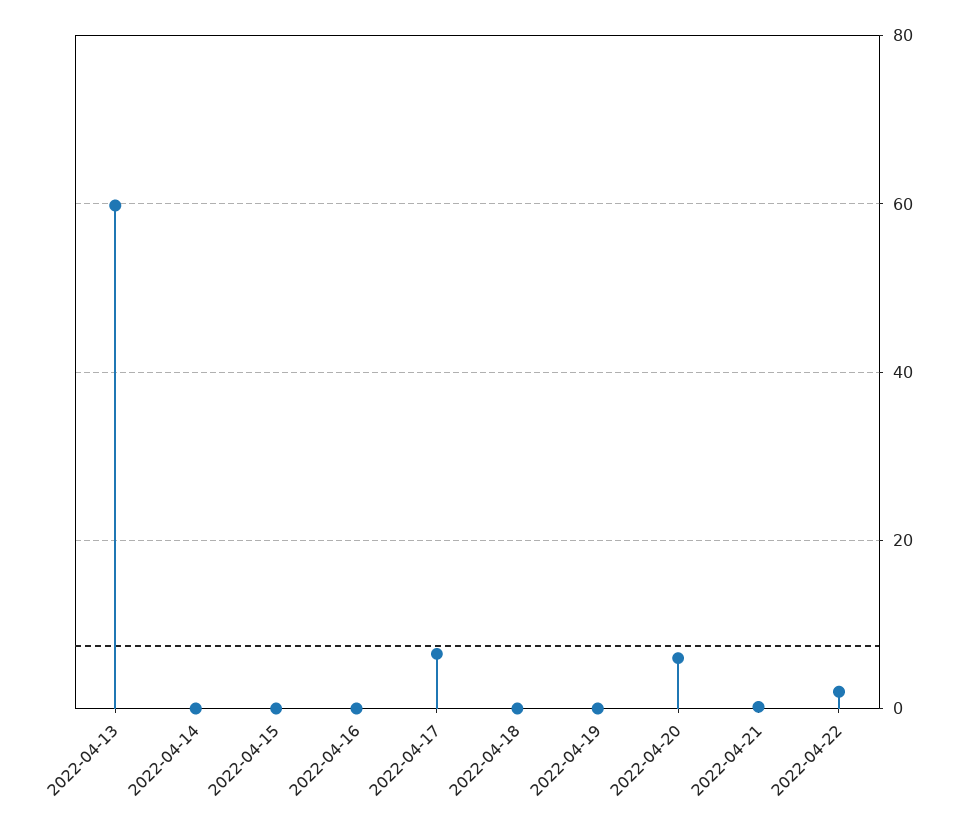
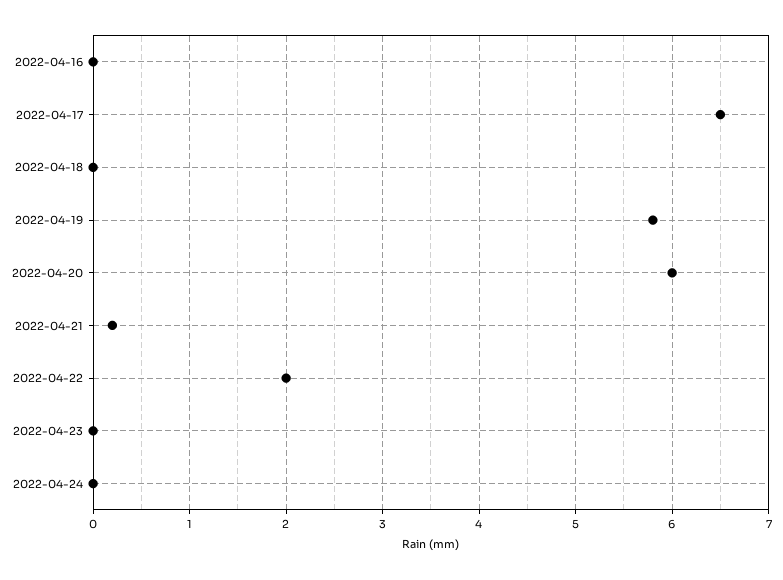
2022-04-13: 60 -> none
2022-04-14: 0 -> none
2022-04-15: 0 -> none
2022-04-19: 0 -> 5.8
2022-04-23: none -> 0
2022-04-24: none -> 0

